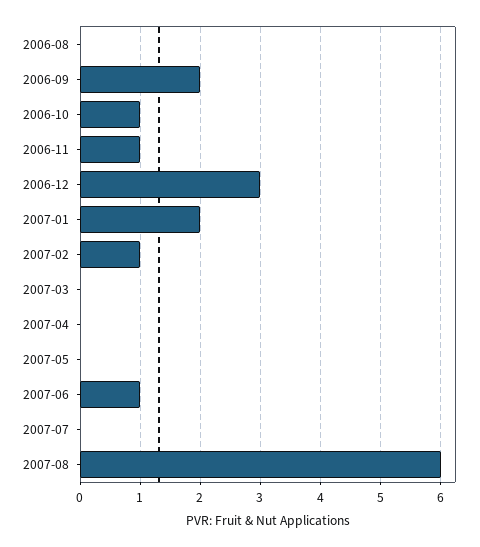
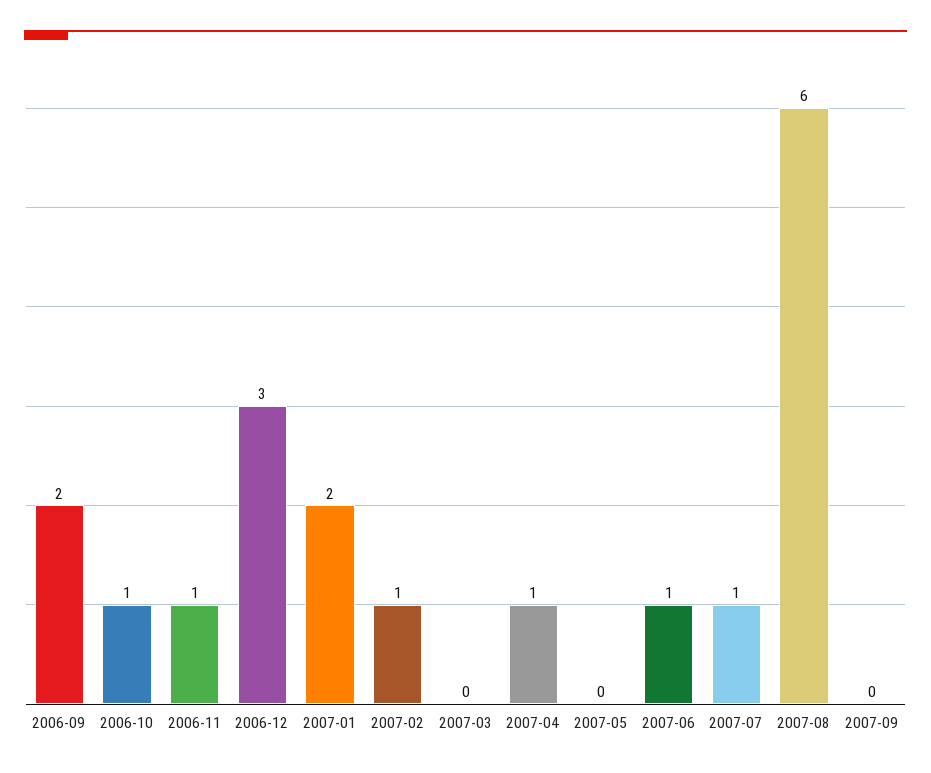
2006-08: 0 -> none
2007-04: 0 -> 1
2007-07: 0 -> 1
2007-09: none -> 0

